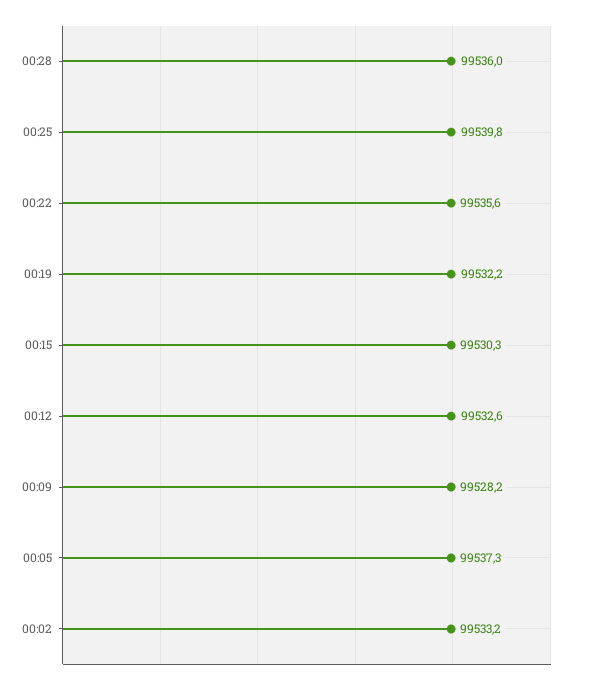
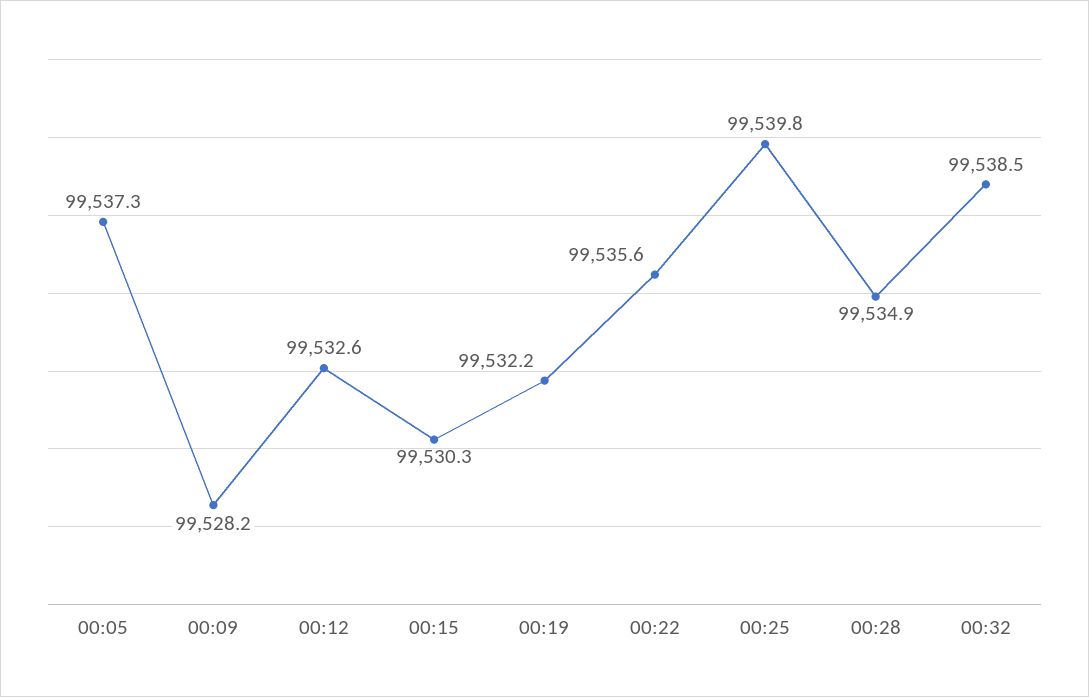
00:28: 99536 -> 99534.9
00:02: 99533.2 -> none
00:32: none -> 99538.5

